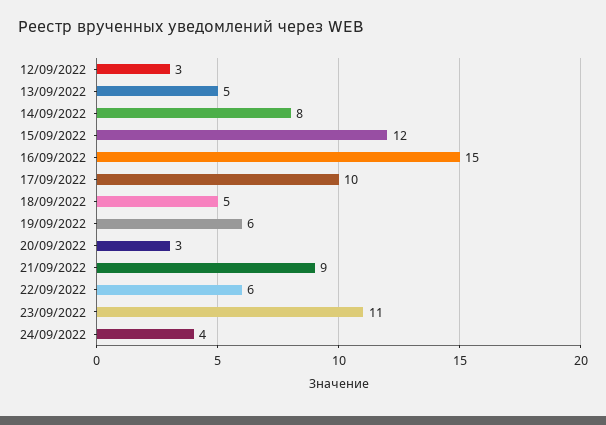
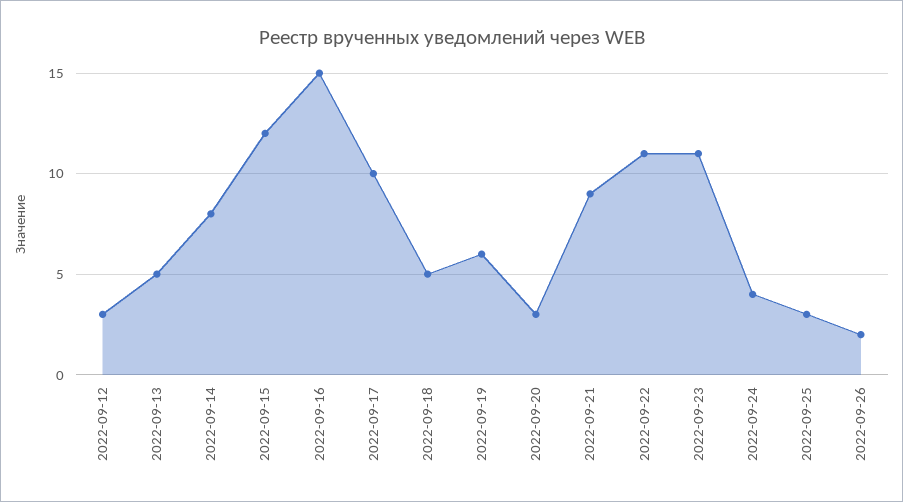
22/09/2022: 6 -> 11
2022-09-25: none -> 3
2022-09-26: none -> 2

